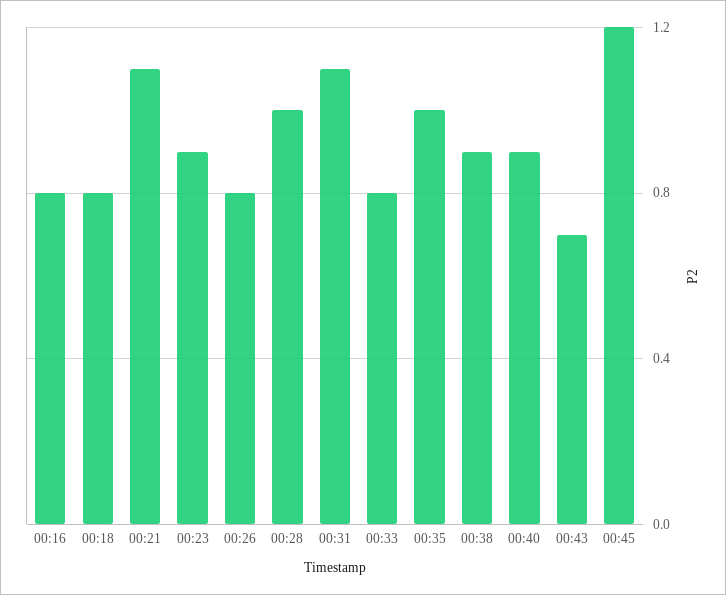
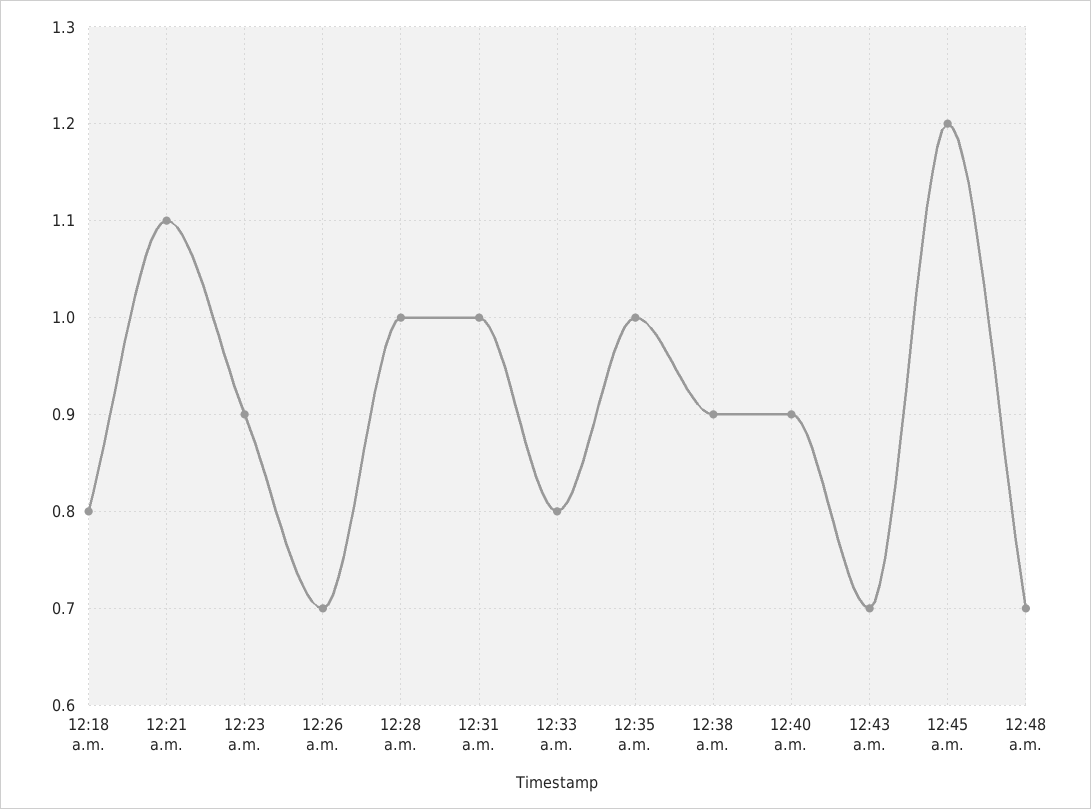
00:16: 0.8 -> none
00:26: 0.8 -> 0.7
00:31: 1.1 -> 1
12:48 a.m.: none -> 0.7

